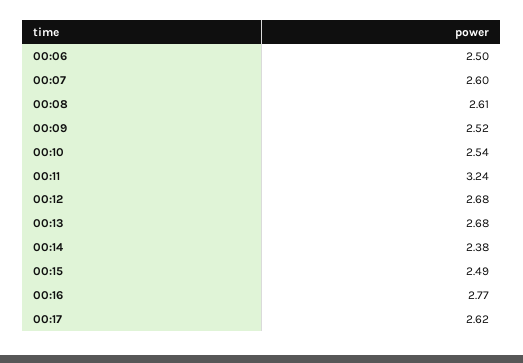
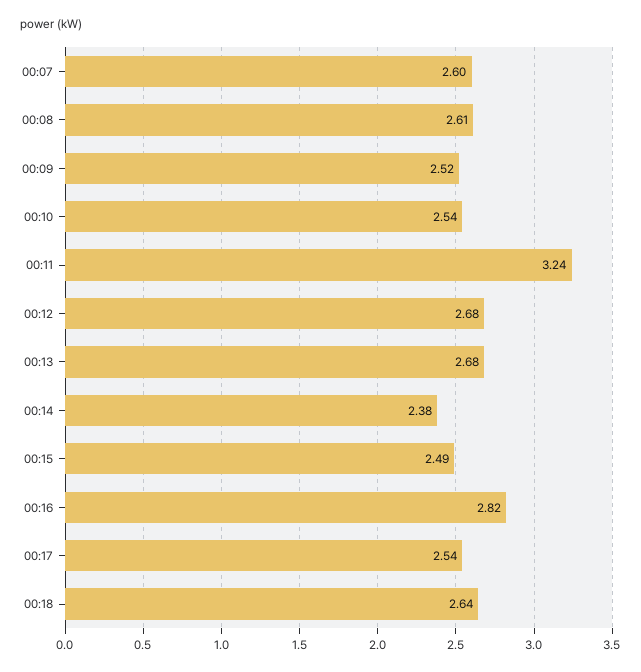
00:06: 2.5 -> none
00:16: 2.77 -> 2.82
00:17: 2.62 -> 2.54
00:18: none -> 2.64

